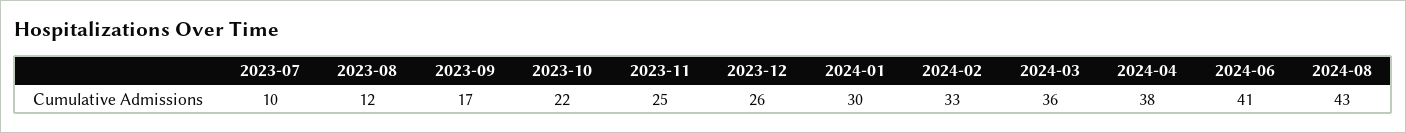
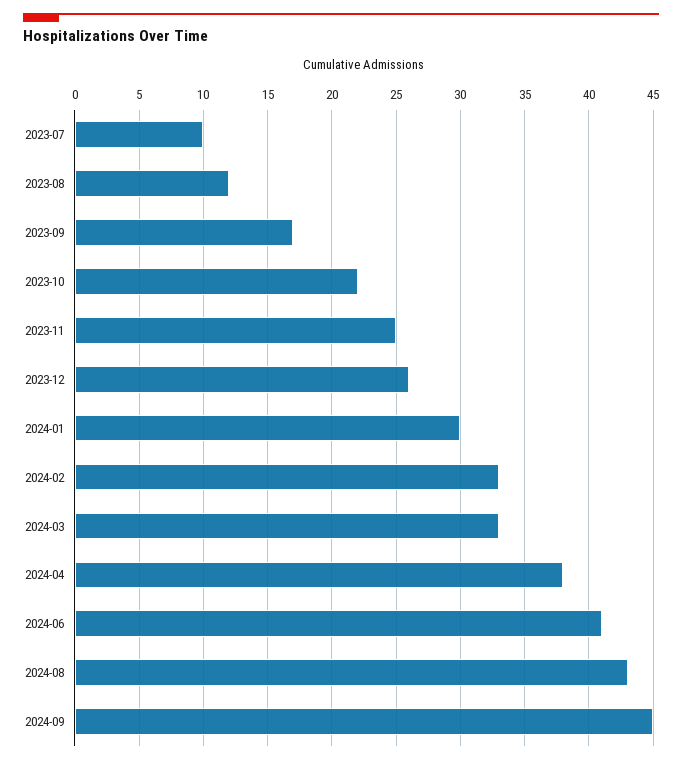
2024-03: 36 -> 33
2024-09: none -> 45

